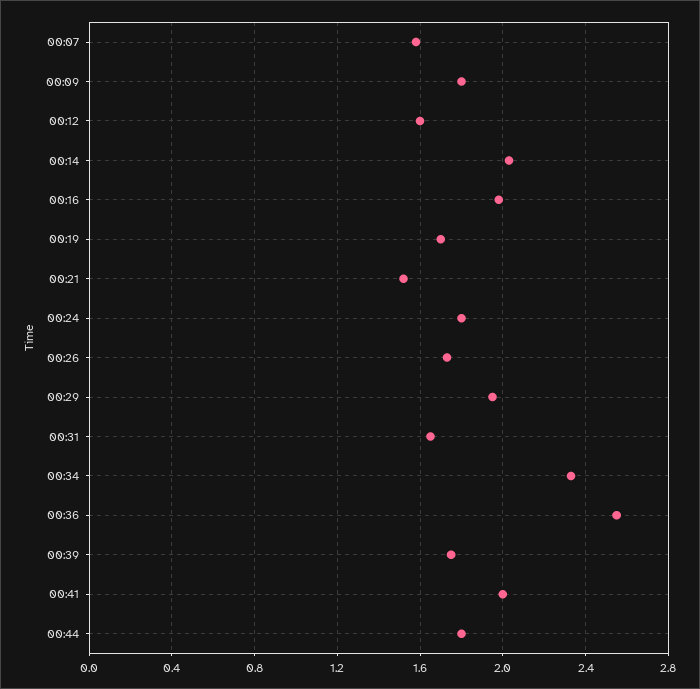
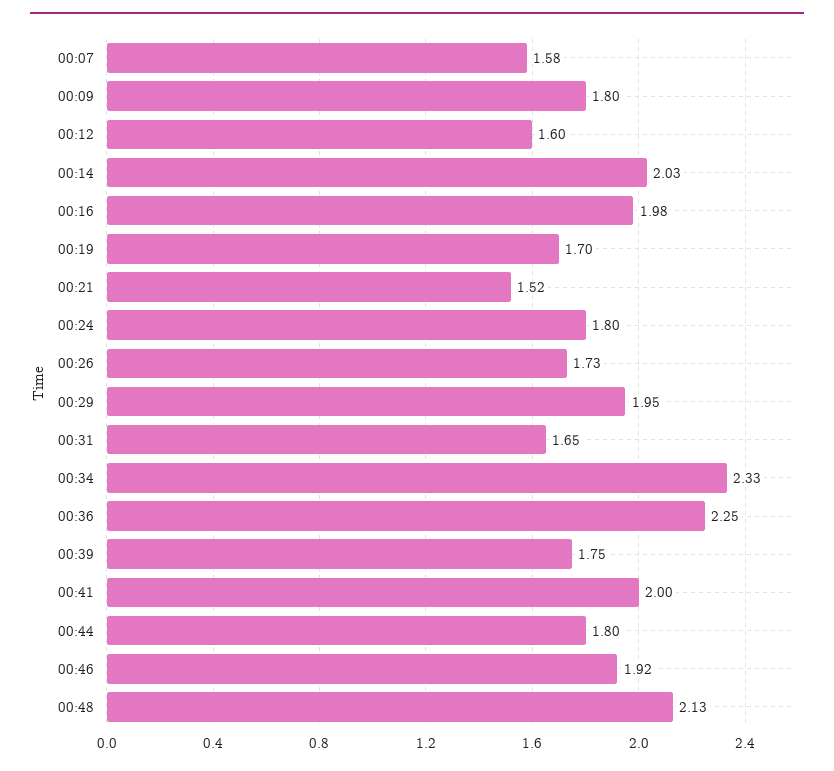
00:36: 2.55 -> 2.25
00:46: none -> 1.92
00:48: none -> 2.13

